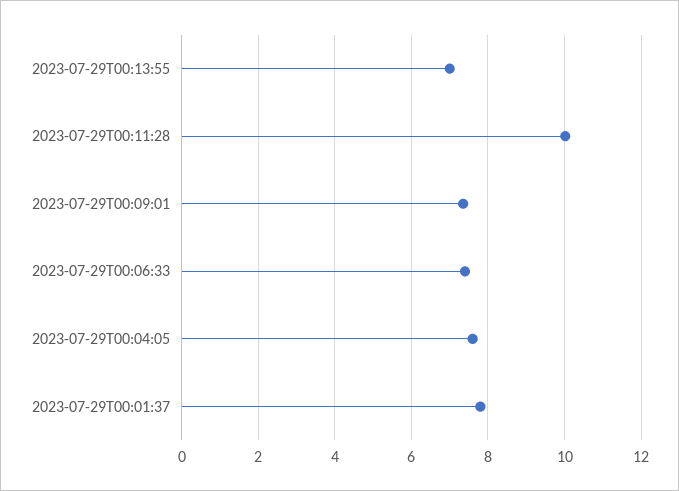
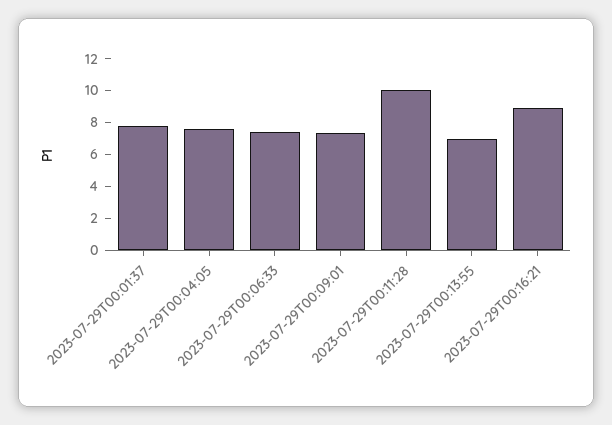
2023-07-29T00:16:21: none -> 9

